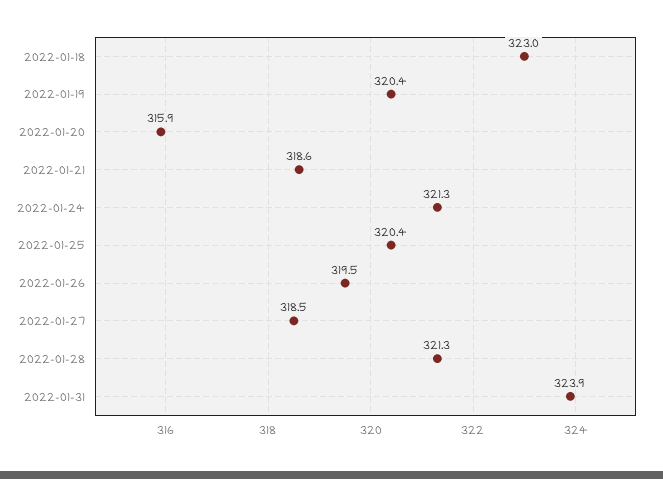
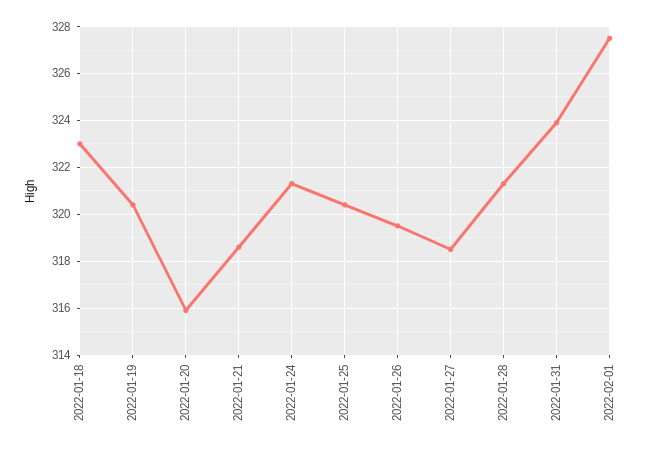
2022-02-01: none -> 327.5

